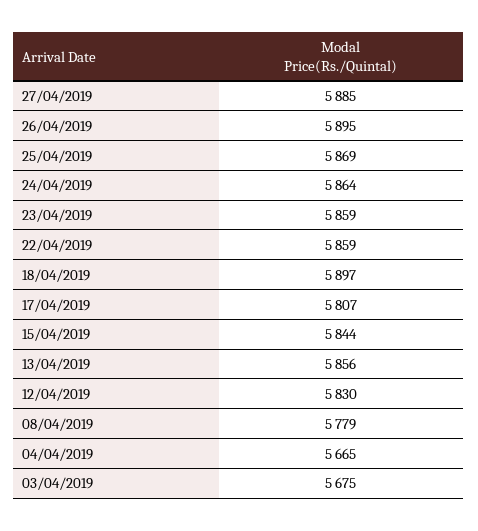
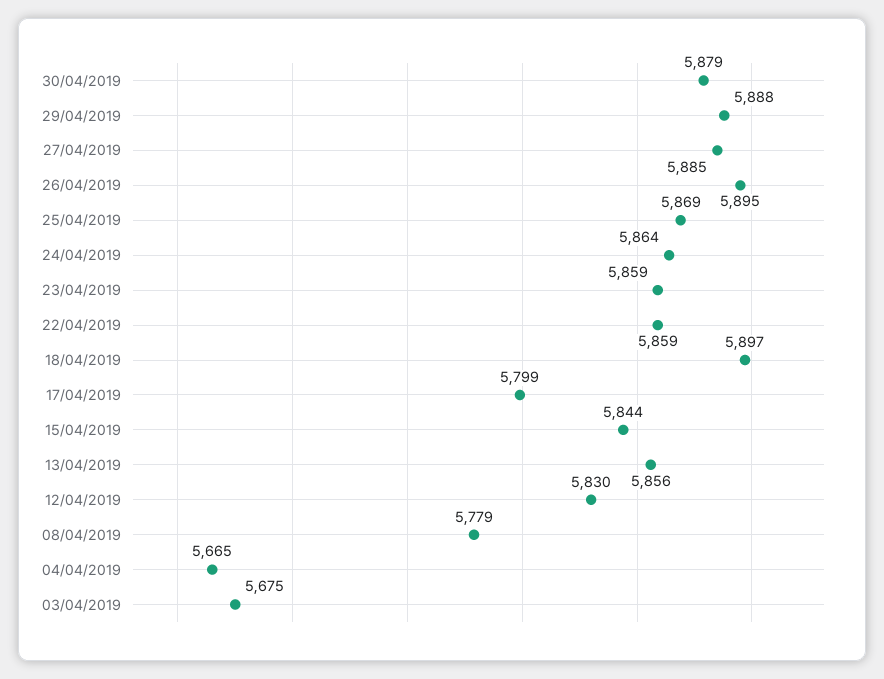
17/04/2019: 5807 -> 5799
30/04/2019: none -> 5879
29/04/2019: none -> 5888

